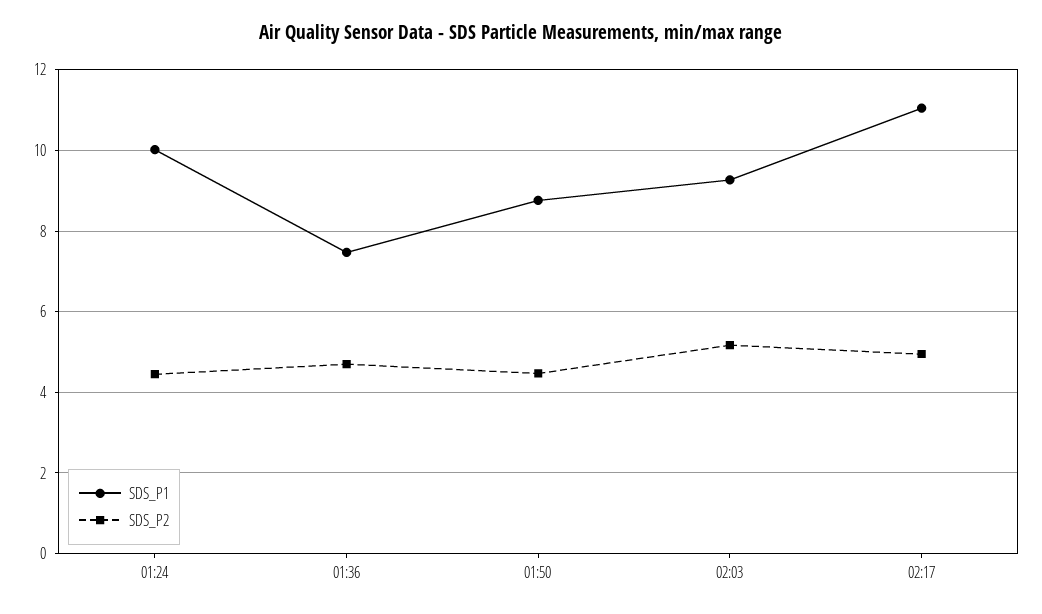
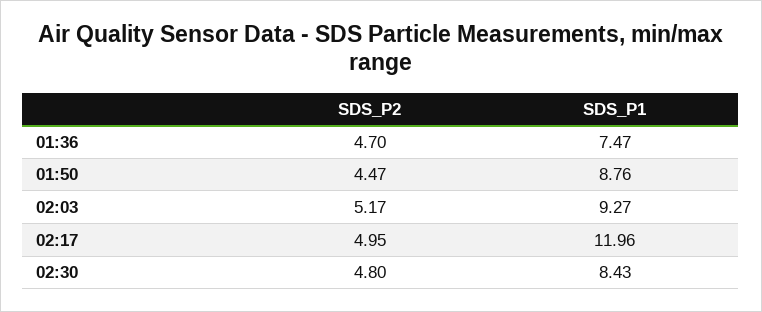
SDS_P1, 01:24: 10 -> none
SDS_P2, 01:24: 4.4 -> none
SDS_P1, 02:17: 11 -> 11.96
SDS_P2, 02:30: none -> 4.8
SDS_P1, 02:30: none -> 8.43

